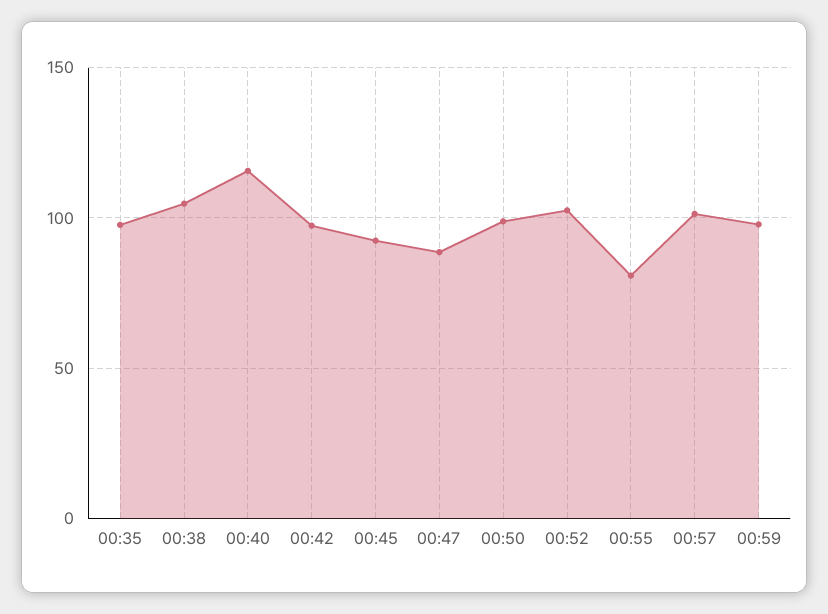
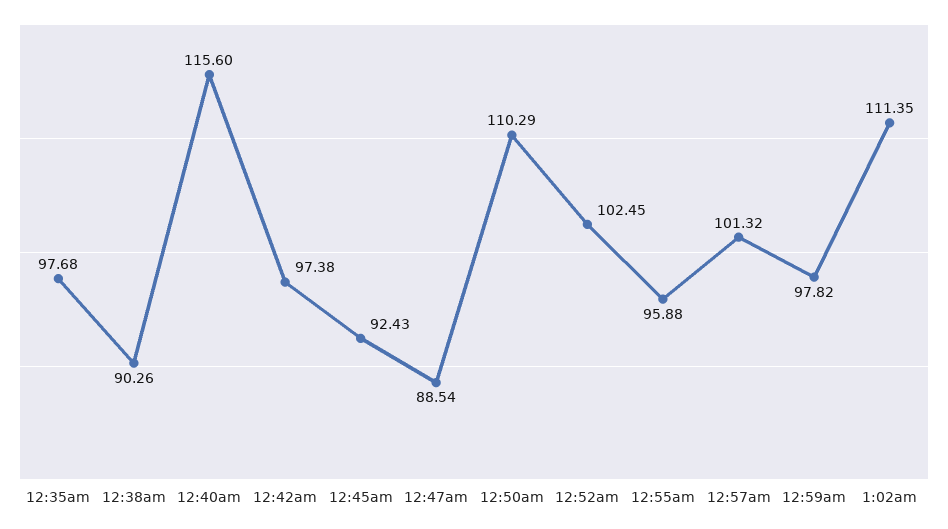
00:38: 105 -> 90.26
00:50: 100 -> 110.29
00:55: 80 -> 95.88
1:02am: none -> 111.35

